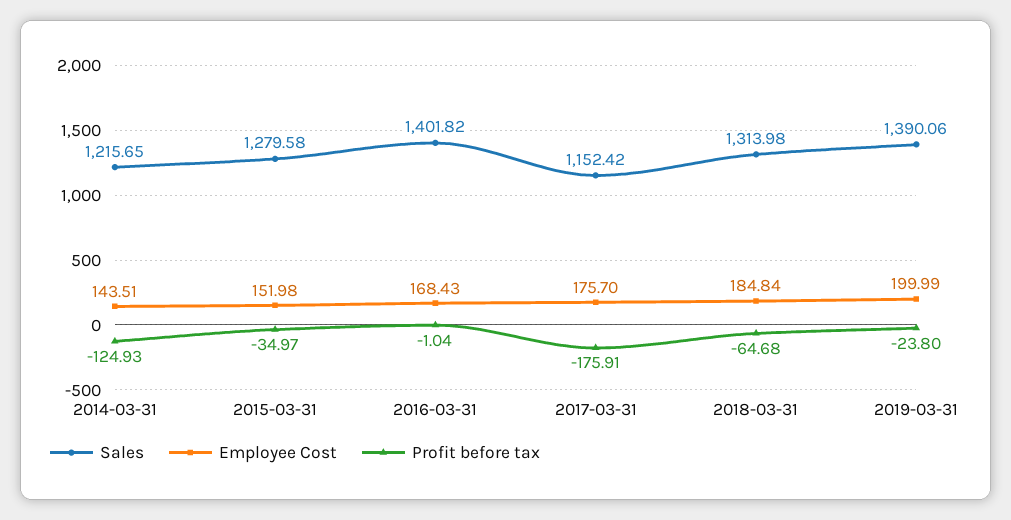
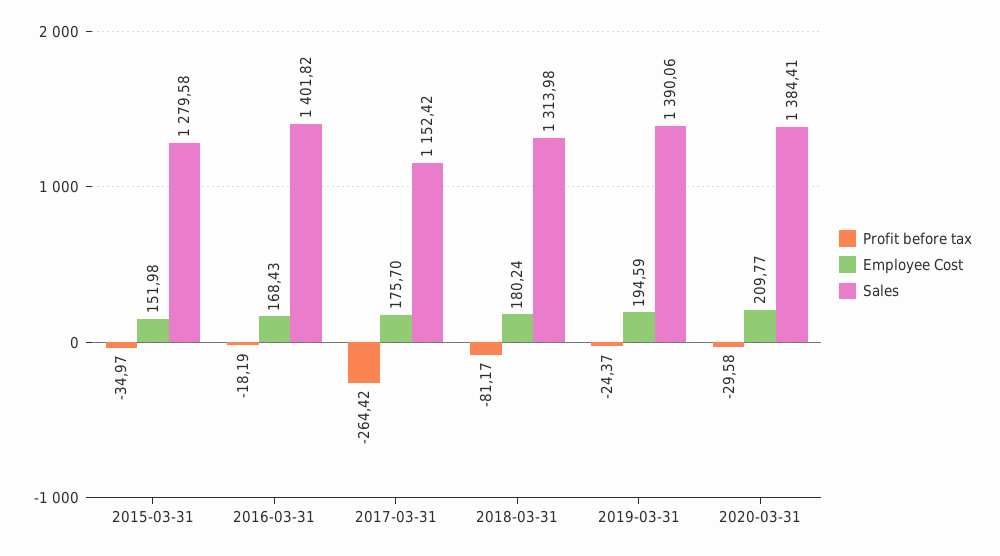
Sales, 2014-03-31: 1215.65 -> none
Employee Cost, 2014-03-31: 143.51 -> none
Profit before tax, 2014-03-31: -124.93 -> none
Profit before tax, 2016-03-31: -1.04 -> -18.19
Profit before tax, 2017-03-31: -175.91 -> -264.42
Employee Cost, 2018-03-31: 184.84 -> 180.24
Profit before tax, 2018-03-31: -64.68 -> -81.17
Employee Cost, 2019-03-31: 199.99 -> 194.59
Profit before tax, 2019-03-31: -23.8 -> -24.37
Profit before tax, 2020-03-31: none -> -29.58
Employee Cost, 2020-03-31: none -> 209.77
Sales, 2020-03-31: none -> 1384.41

